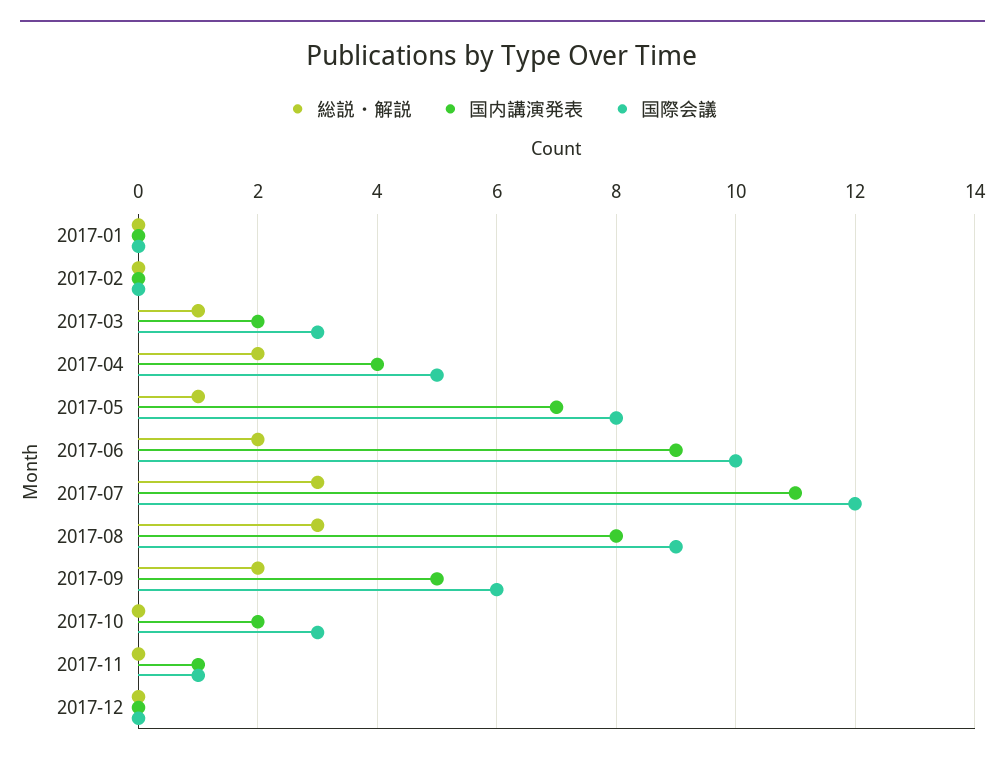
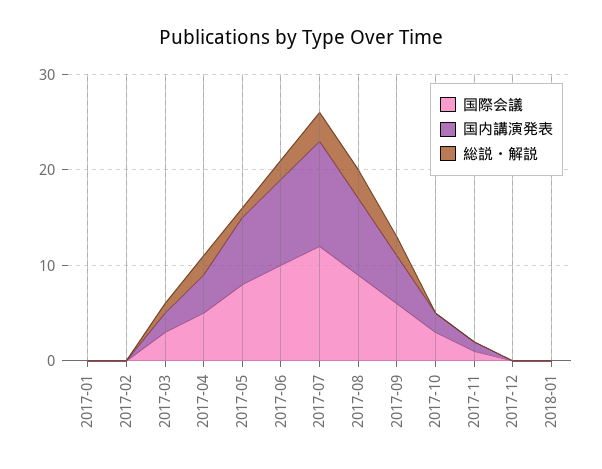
国際会議, 2018-01: none -> 0
国内講演発表, 2018-01: none -> 0
総説・解説, 2018-01: none -> 0

